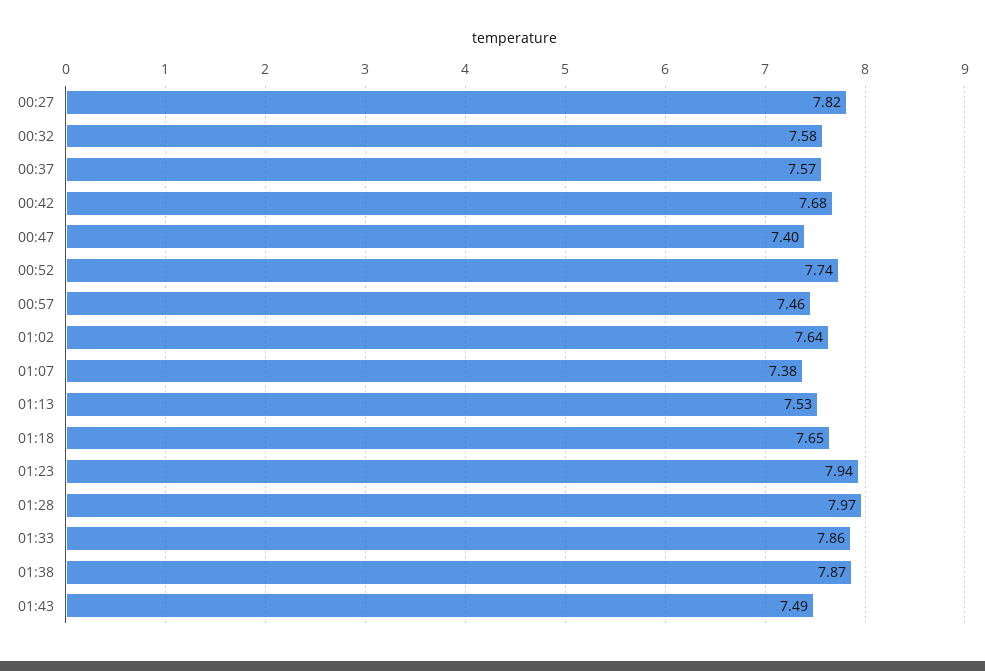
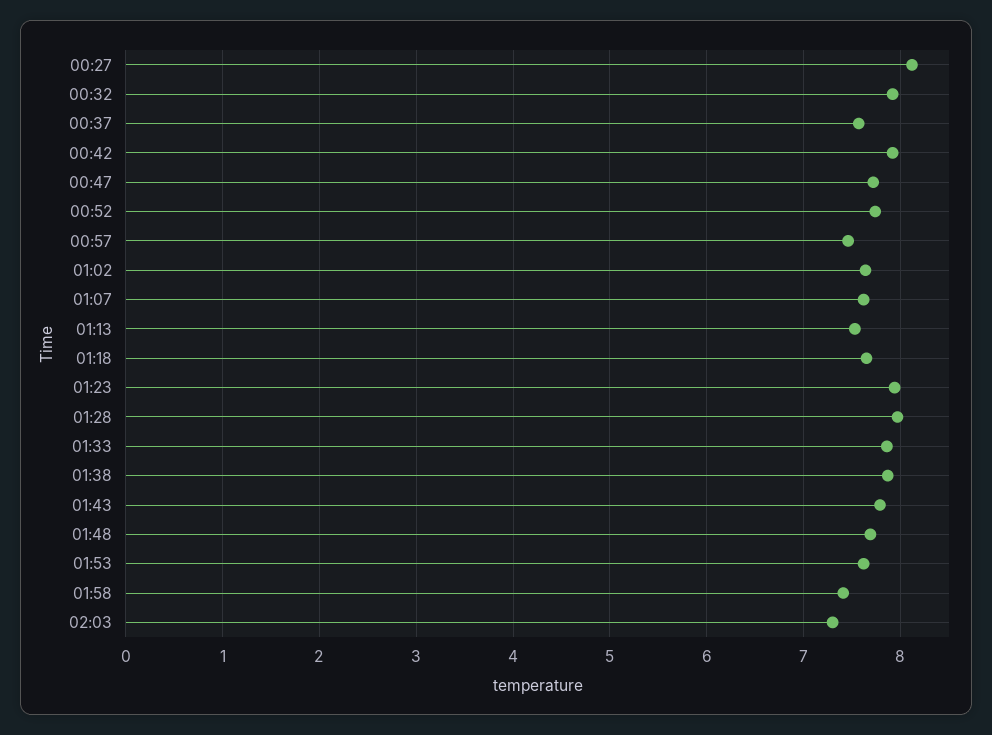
00:27: 7.82 -> 8.1
00:32: 7.58 -> 7.9
00:42: 7.68 -> 7.9
00:47: 7.4 -> 7.7
01:07: 7.38 -> 7.6
01:43: 7.49 -> 7.8
01:48: none -> 7.7
01:53: none -> 7.6
01:58: none -> 7.4
02:03: none -> 7.3

